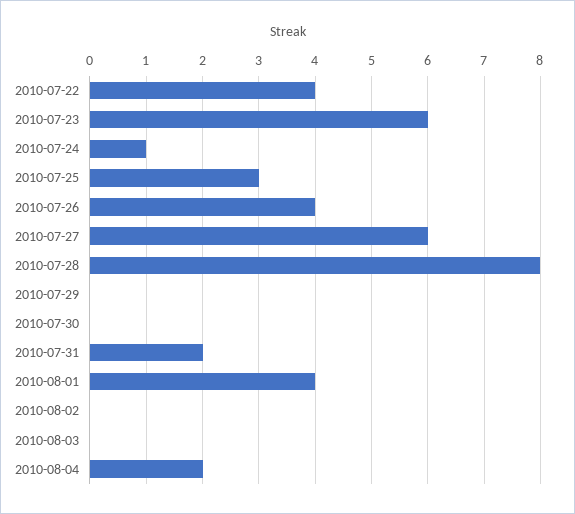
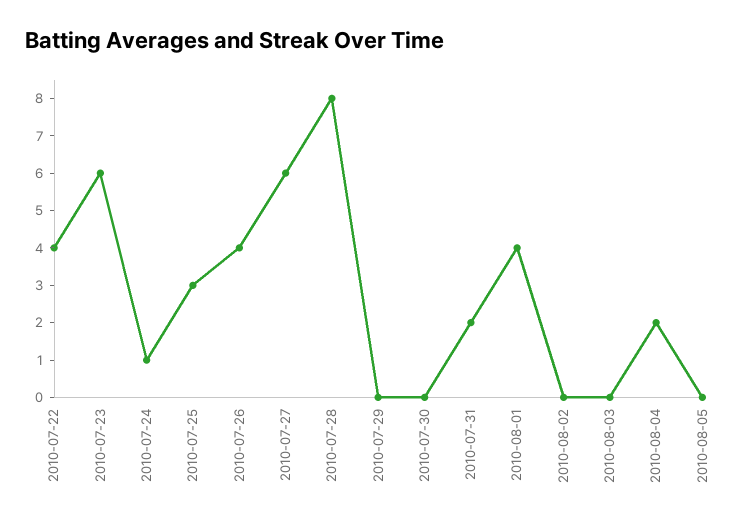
2010-08-05: none -> 0

